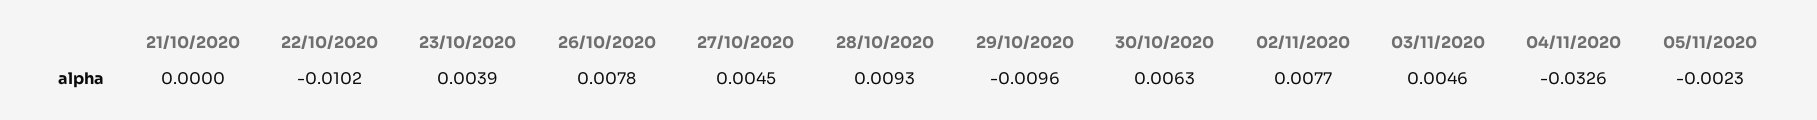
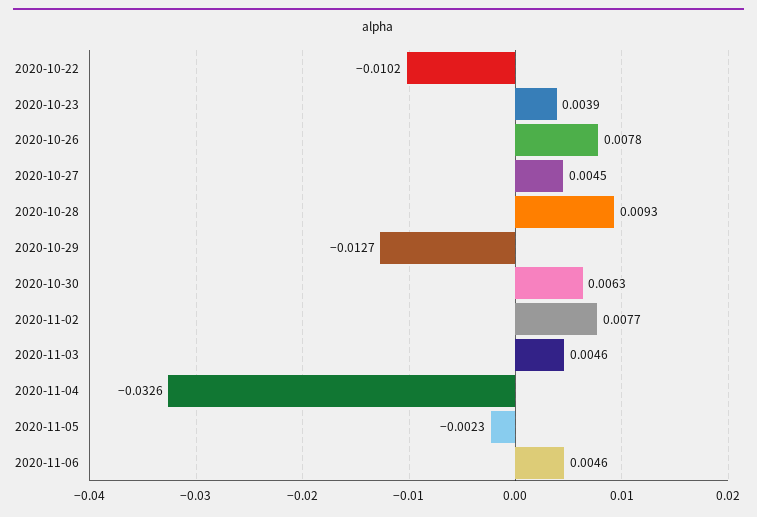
21/10/2020: 0 -> none
29/10/2020: -0.0096 -> -0.0127
2020-11-06: none -> 0.0046

